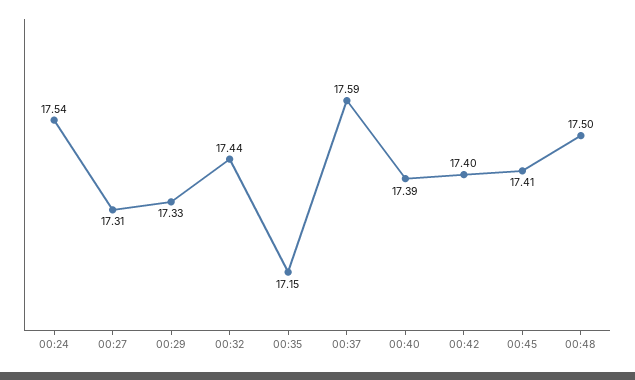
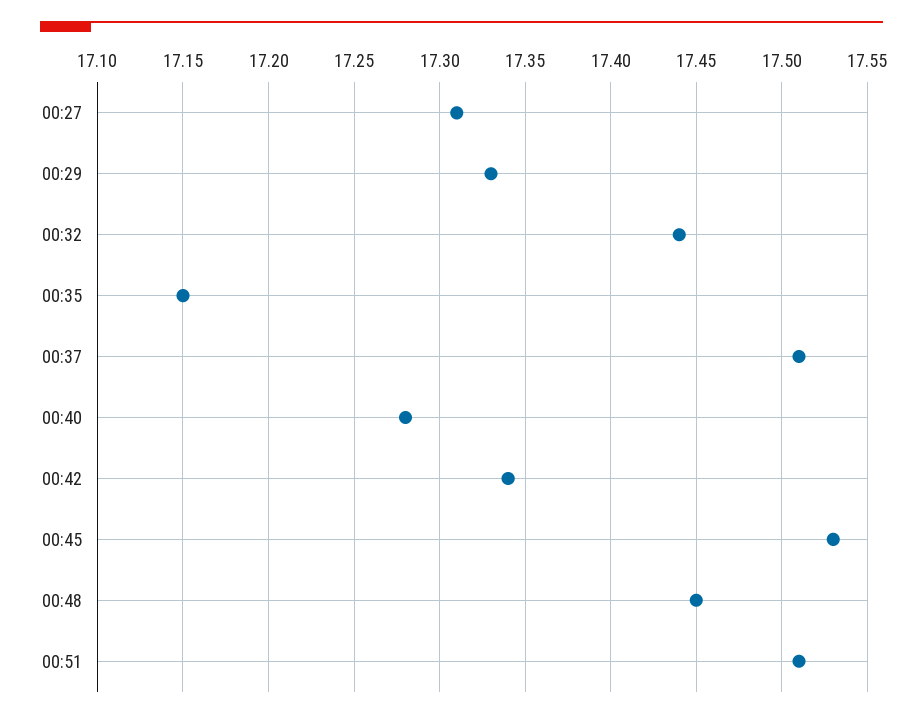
00:24: 17.54 -> none
00:37: 17.59 -> 17.51
00:40: 17.39 -> 17.28
00:42: 17.4 -> 17.34
00:45: 17.41 -> 17.53
00:48: 17.5 -> 17.45
00:51: none -> 17.51

